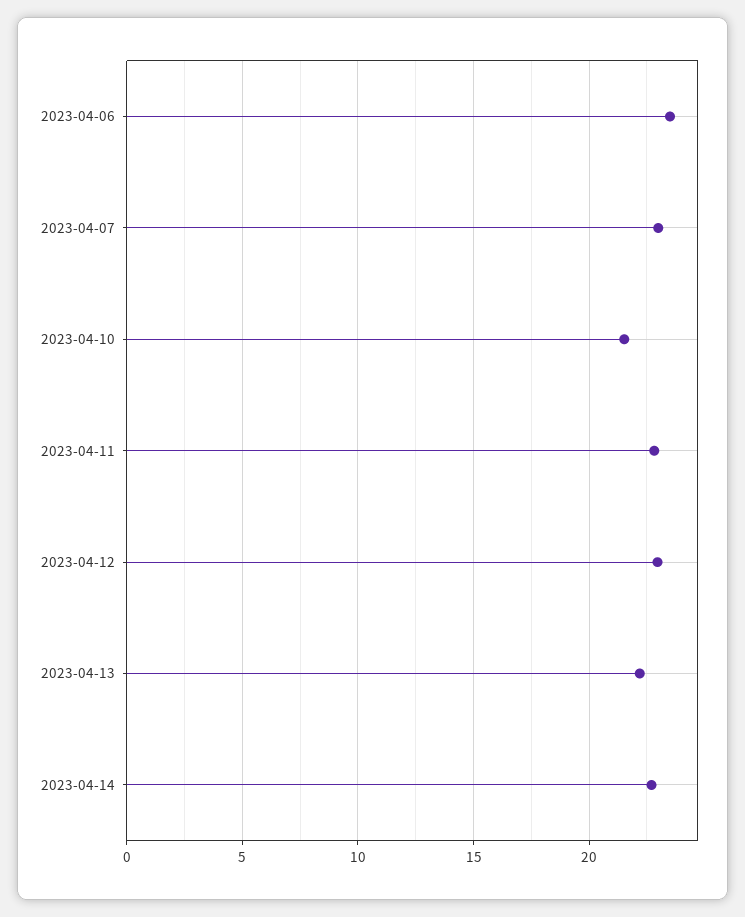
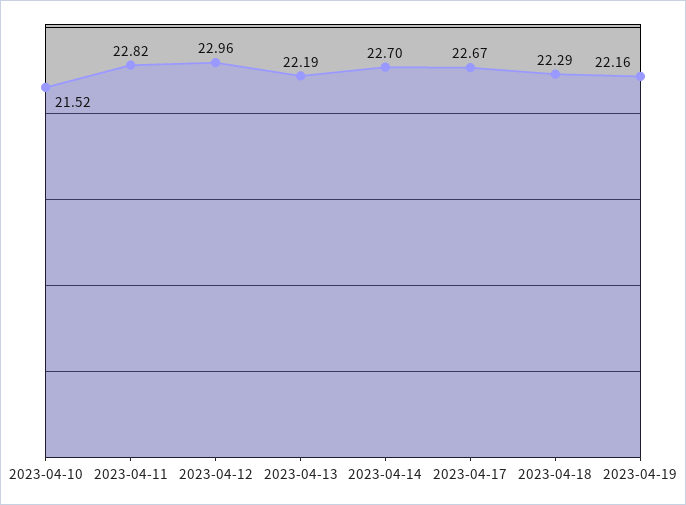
2023-04-06: 23.5 -> none
2023-04-07: 23 -> none
2023-04-17: none -> 22.67
2023-04-18: none -> 22.29
2023-04-19: none -> 22.16

